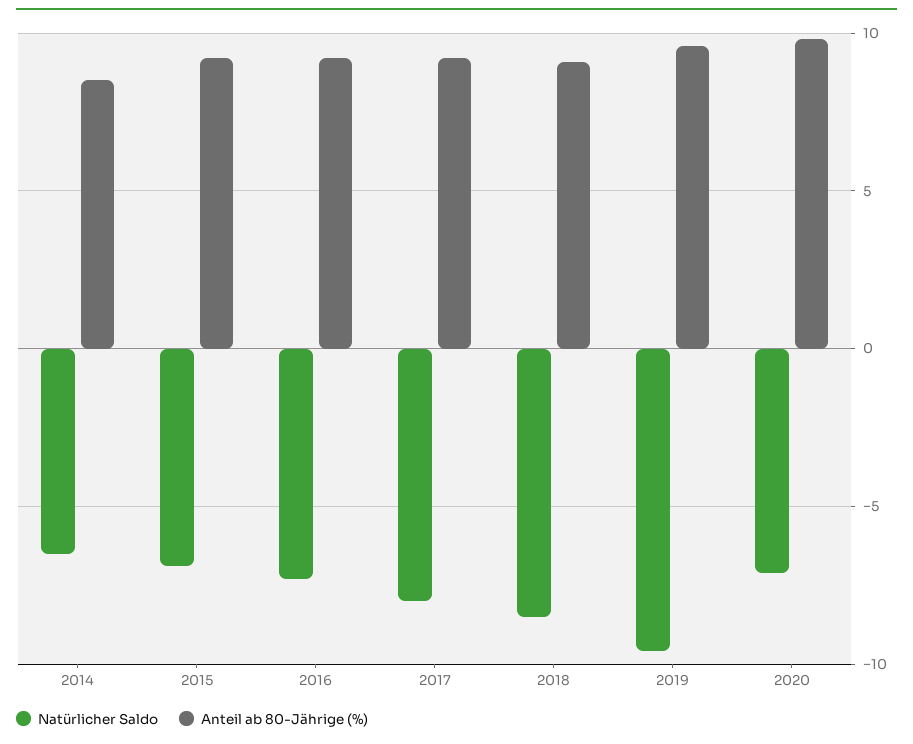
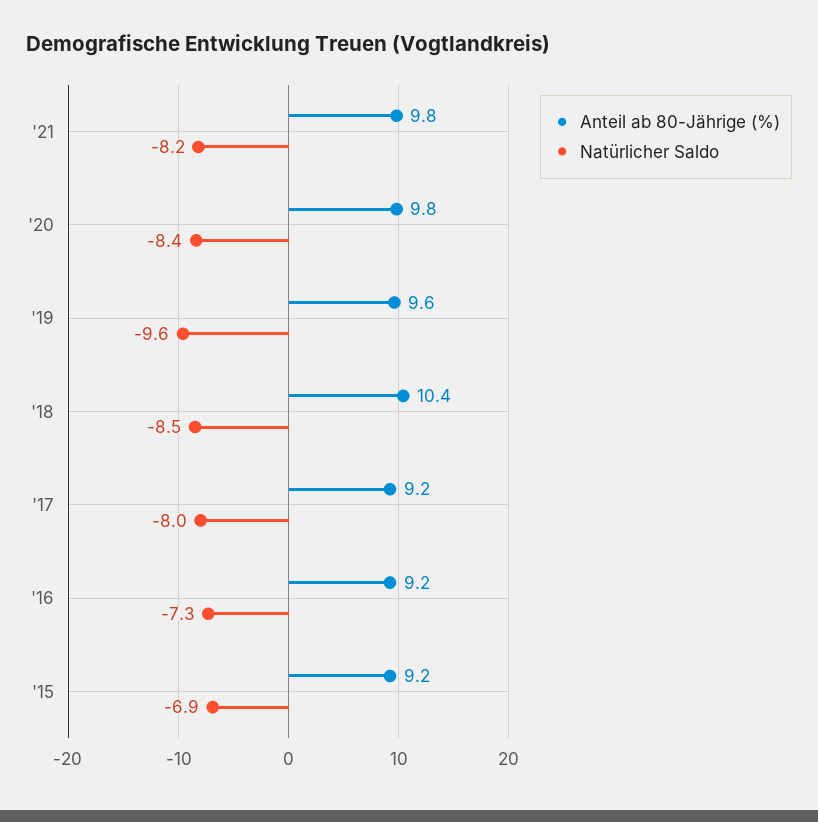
Natürlicher Saldo, 2014: -6.5 -> none
Anteil ab 80-Jährige (%), 2014: 8.5 -> none
Anteil ab 80-Jährige (%), 2018: 9 -> 10.4
Natürlicher Saldo, 2020: -7 -> -8.4
Anteil ab 80-Jährige (%), '21: none -> 9.8
Natürlicher Saldo, '21: none -> -8.2

